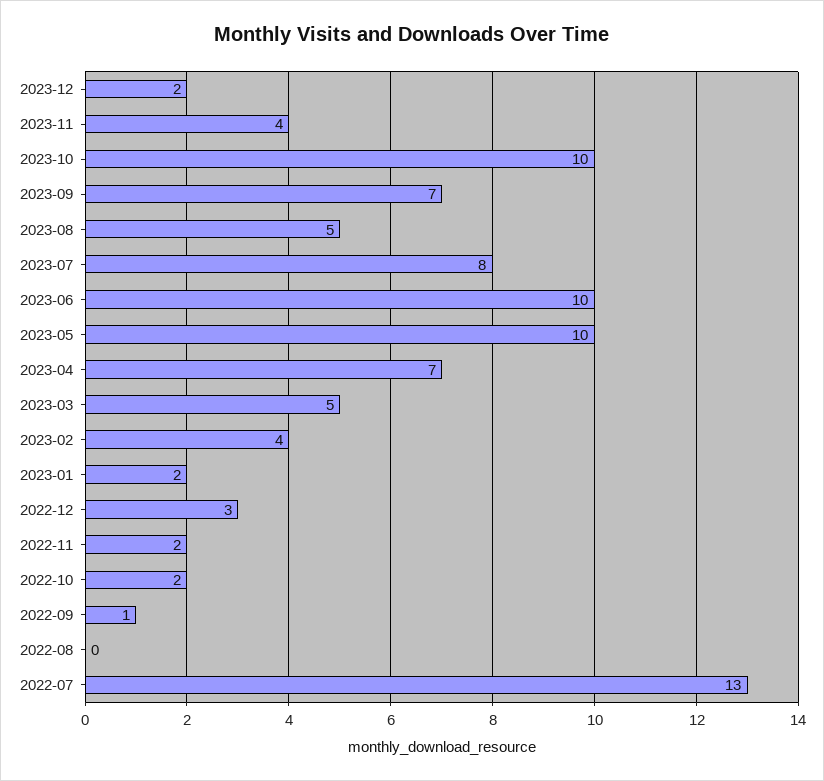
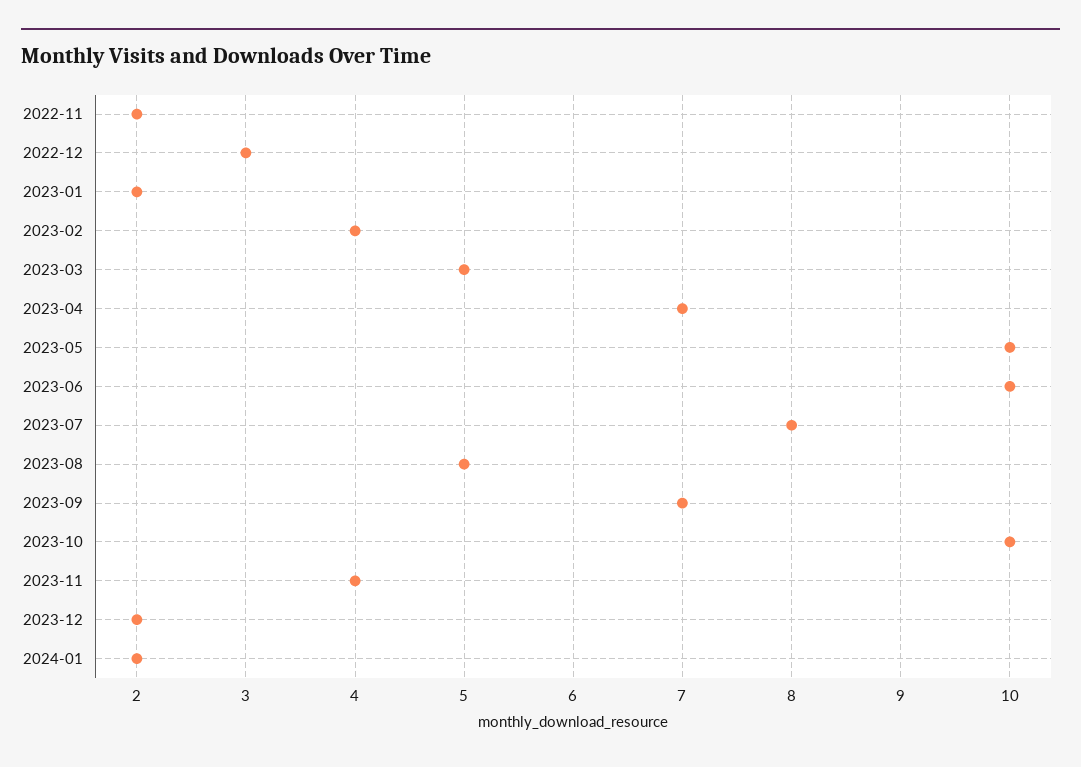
2022-10: 2 -> none
2022-09: 1 -> none
2022-08: 0 -> none
2022-07: 13 -> none
2024-01: none -> 2

